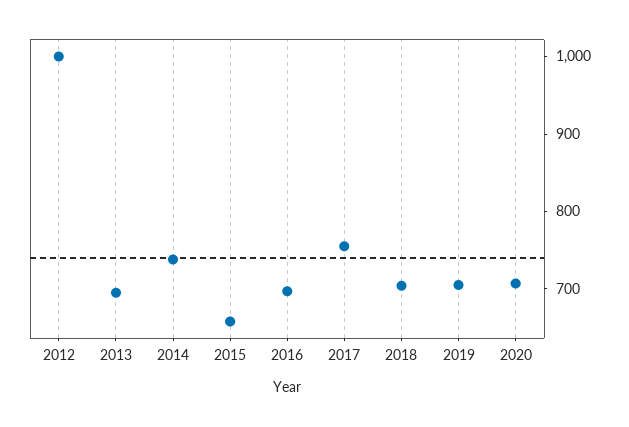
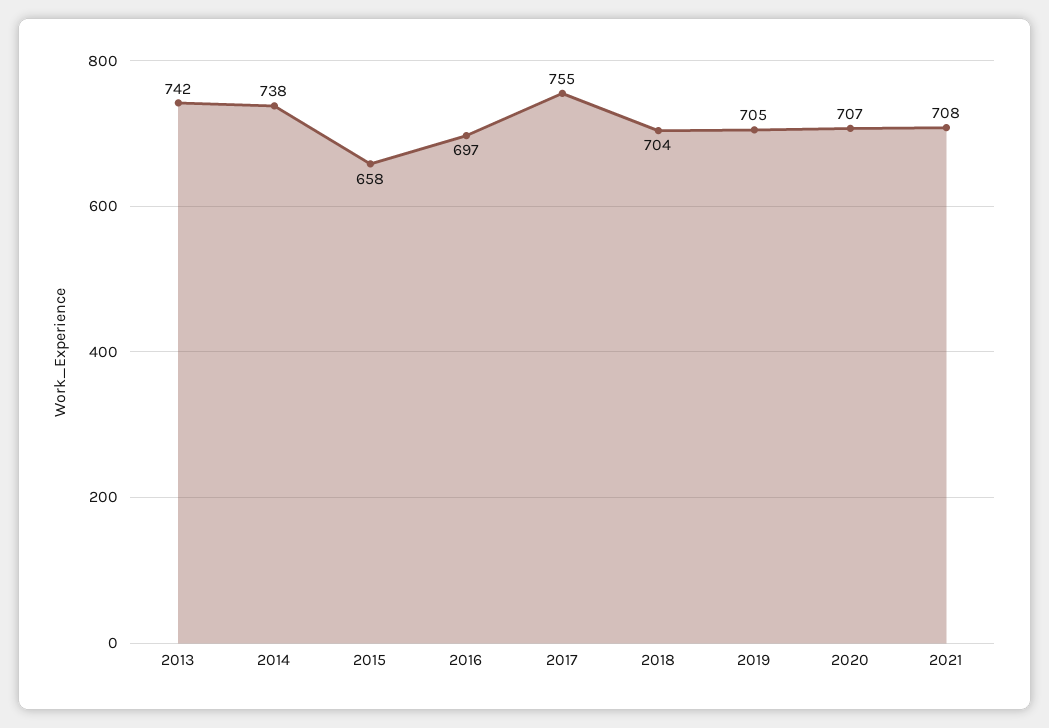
2012: 1000 -> none
2013: 700 -> 742
2021: none -> 708

